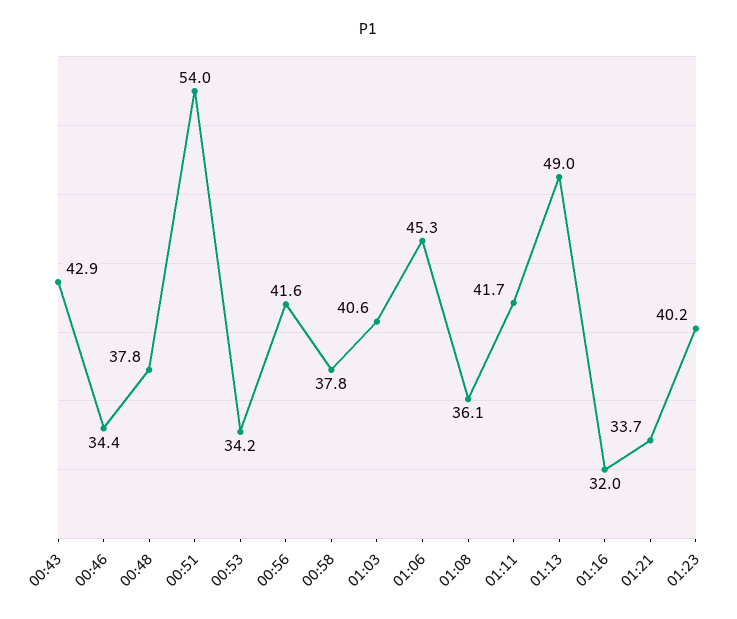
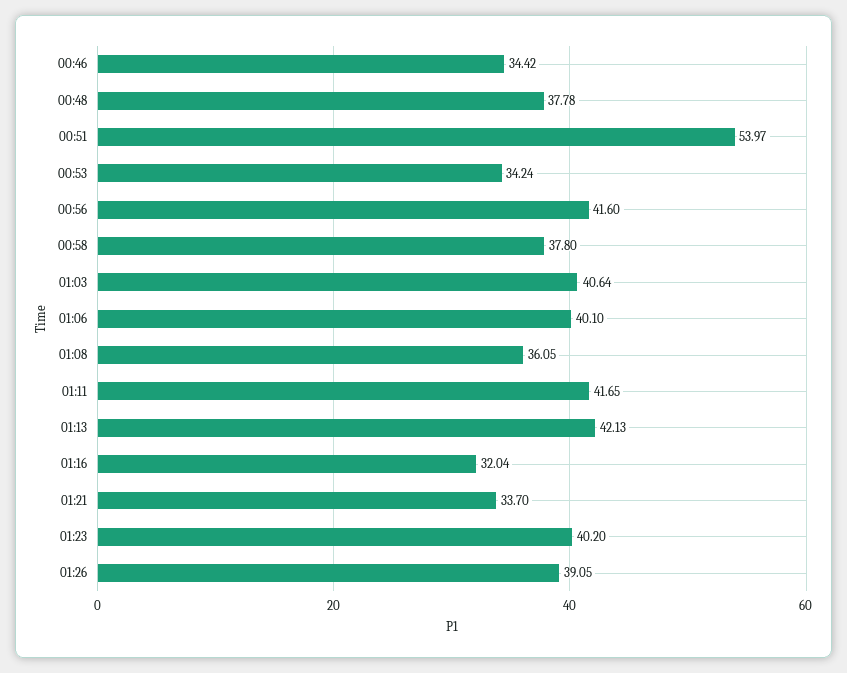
00:43: 42.9 -> none
01:06: 45.3 -> 40.1
01:13: 49 -> 42.13
01:26: none -> 39.05

